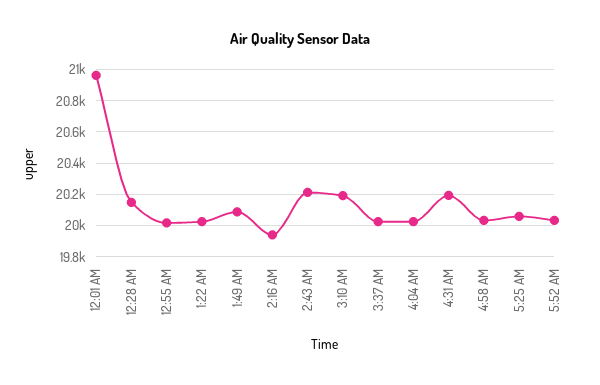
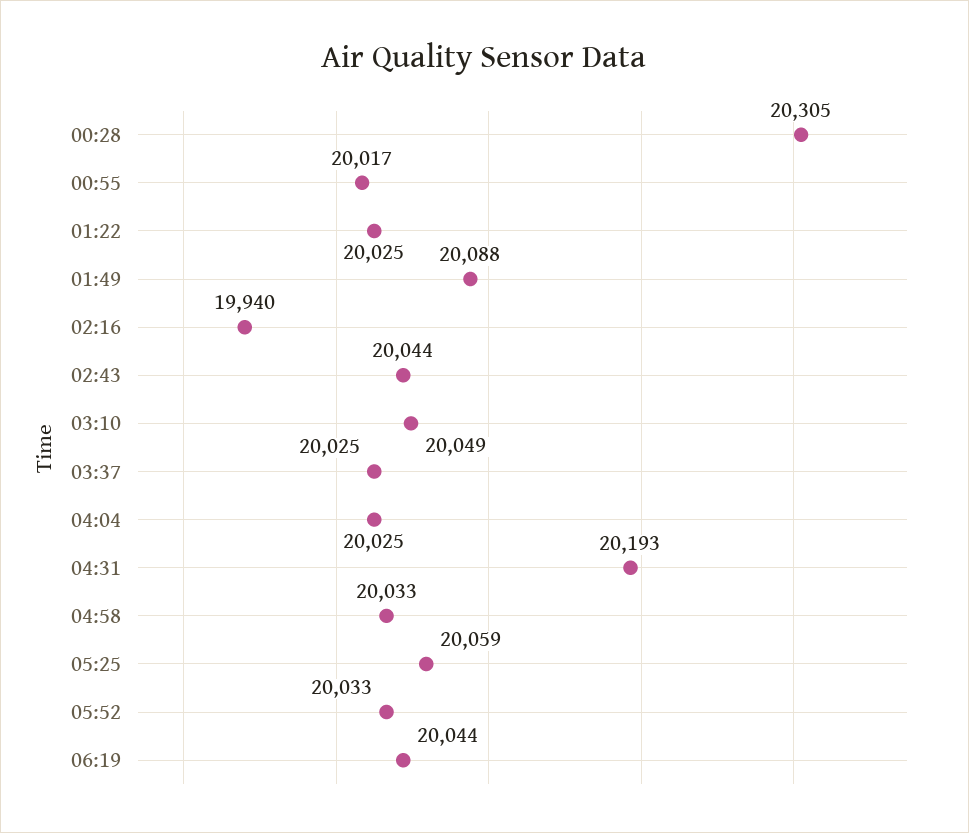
12:01 AM: 20950 -> none
12:28 AM: 20150 -> 20305
2:43 AM: 20200 -> 20044
3:10 AM: 20200 -> 20049
06:19: none -> 20044

